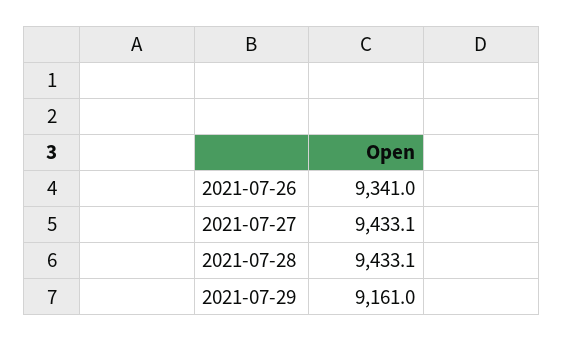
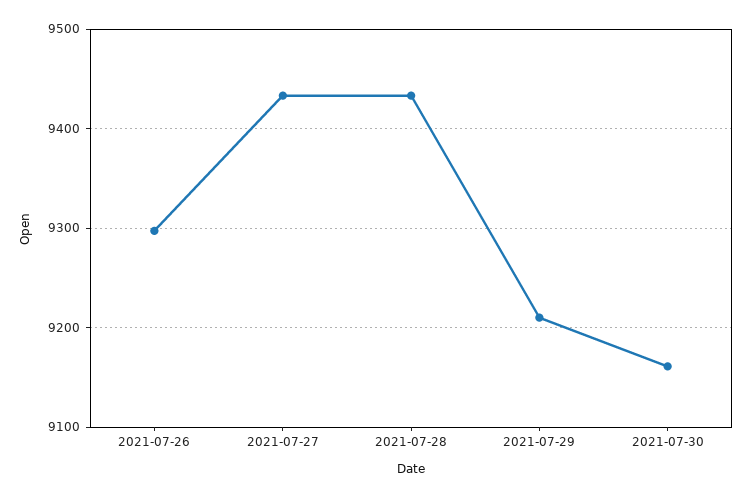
2021-07-26: 9341 -> 9300
2021-07-29: 9161 -> 9210
2021-07-30: none -> 9160

